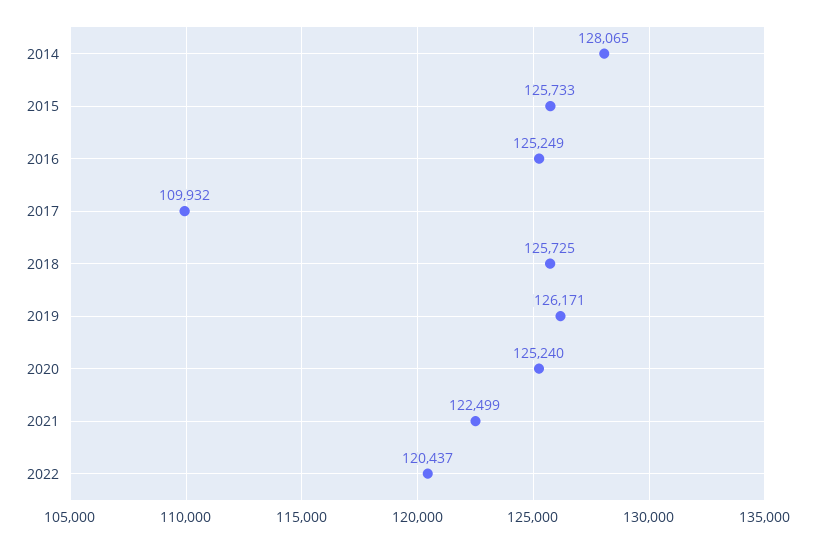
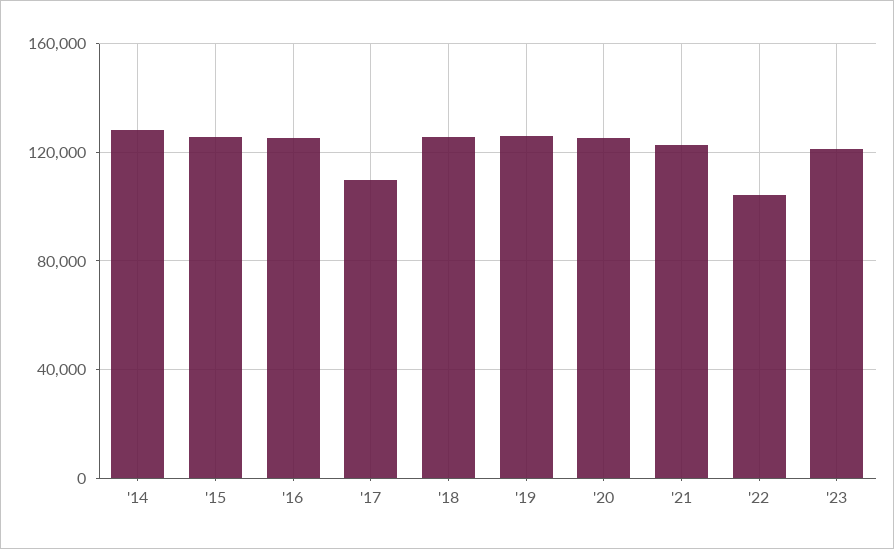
2022: 120437 -> 105000
'23: none -> 120000

